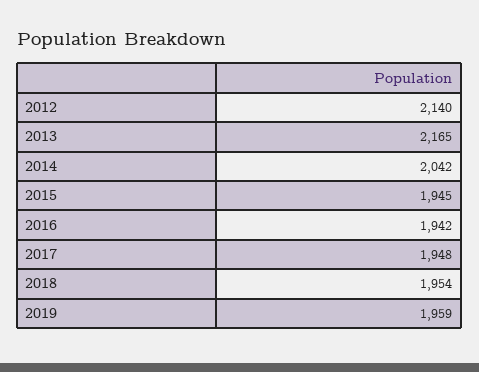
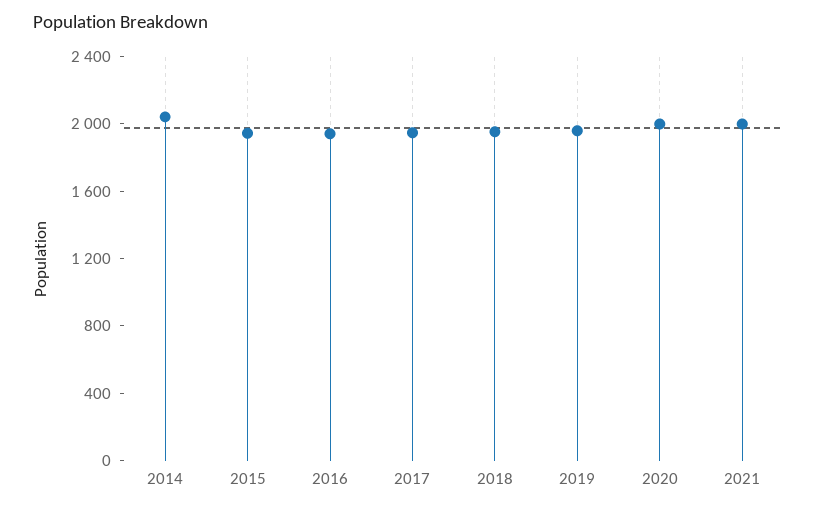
2012: 2140 -> none
2013: 2165 -> none
2020: none -> 2000
2021: none -> 2000

